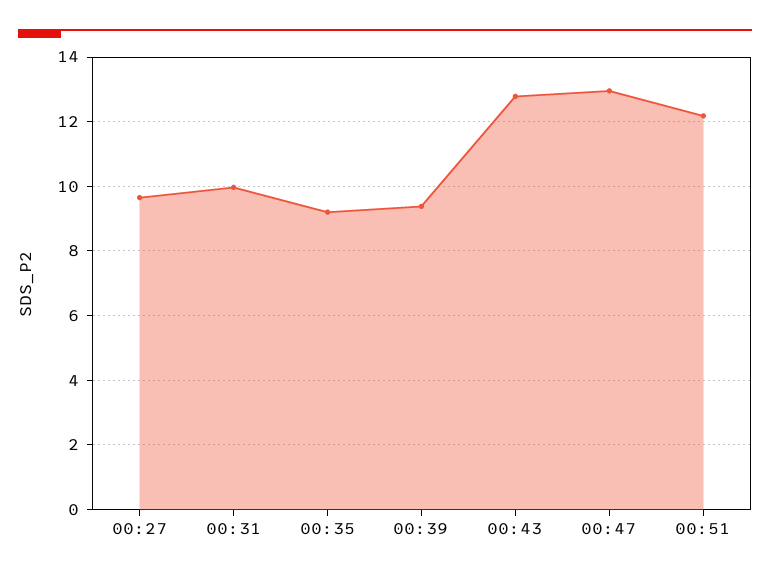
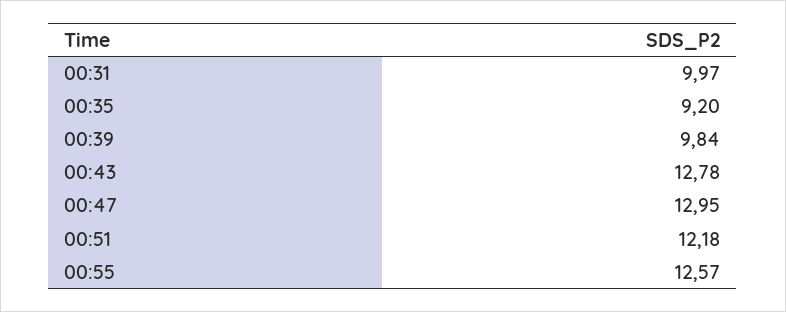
00:27: 9.6 -> none
00:39: 9.4 -> 9.84
00:55: none -> 12.57

